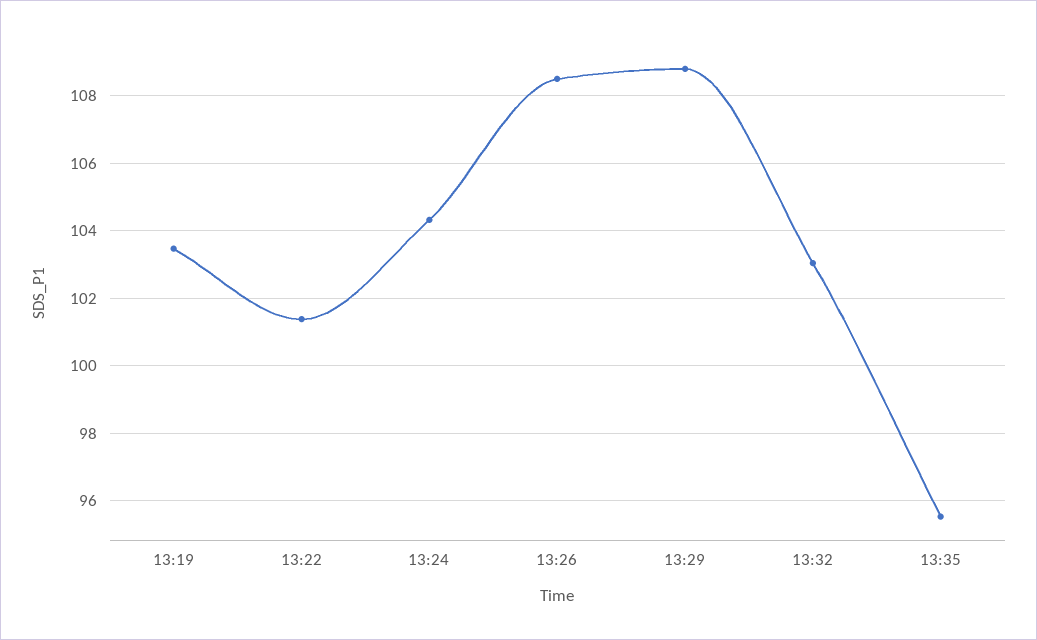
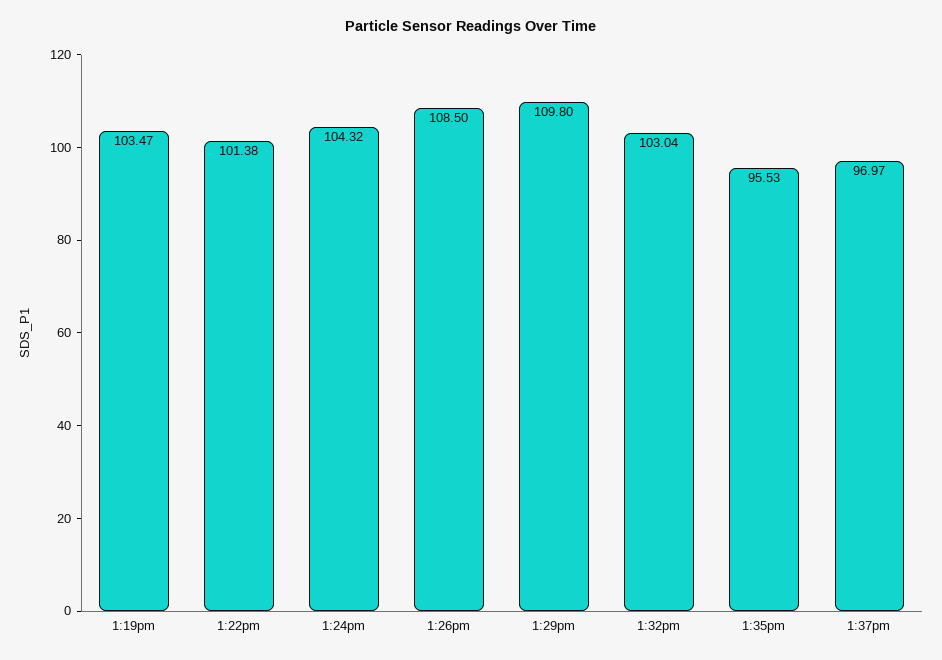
13:29: 108.8 -> 109.8
1:37pm: none -> 96.97

